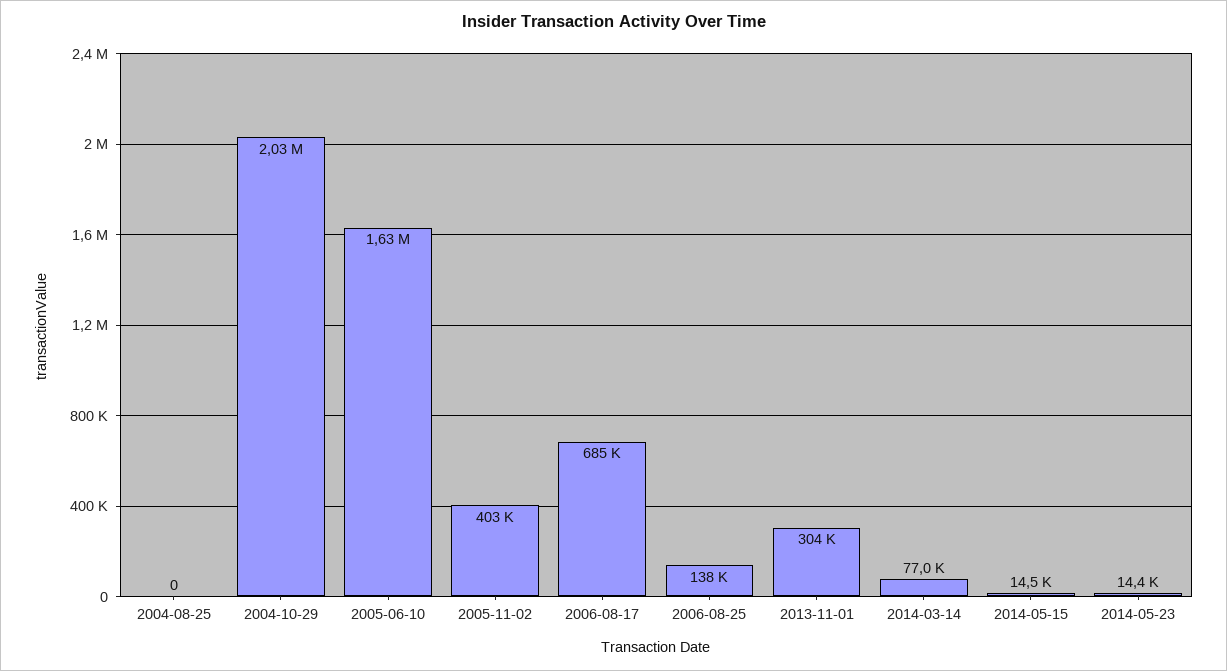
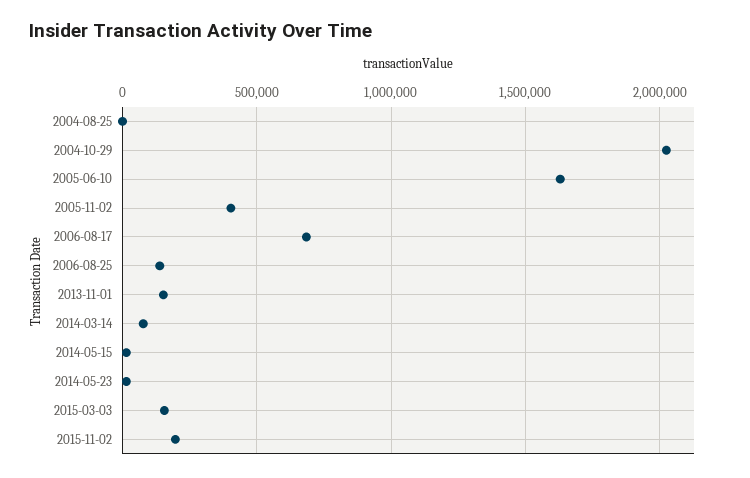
2013-11-01: 304000 -> 150000
2015-03-03: none -> 150000
2015-11-02: none -> 200000

